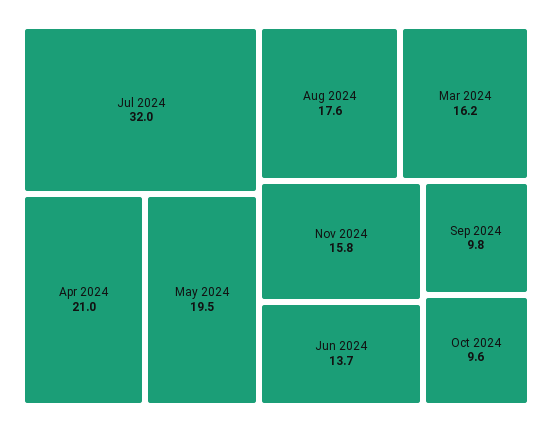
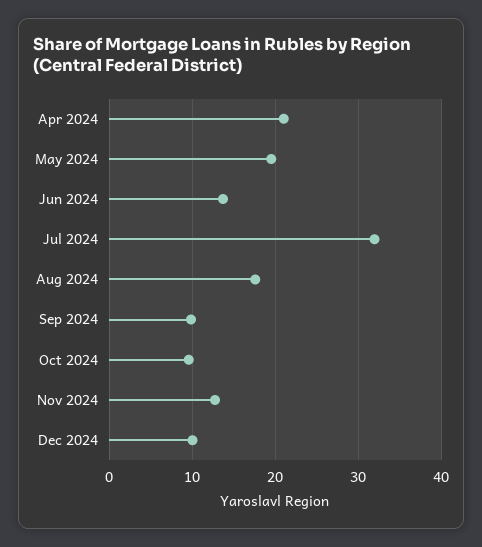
Mar 2024: 16.2 -> none
Nov 2024: 15.8 -> 13
Dec 2024: none -> 10

